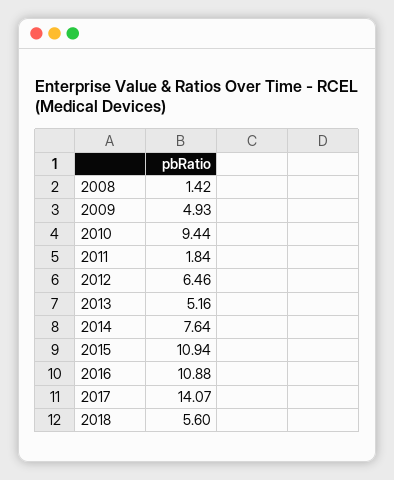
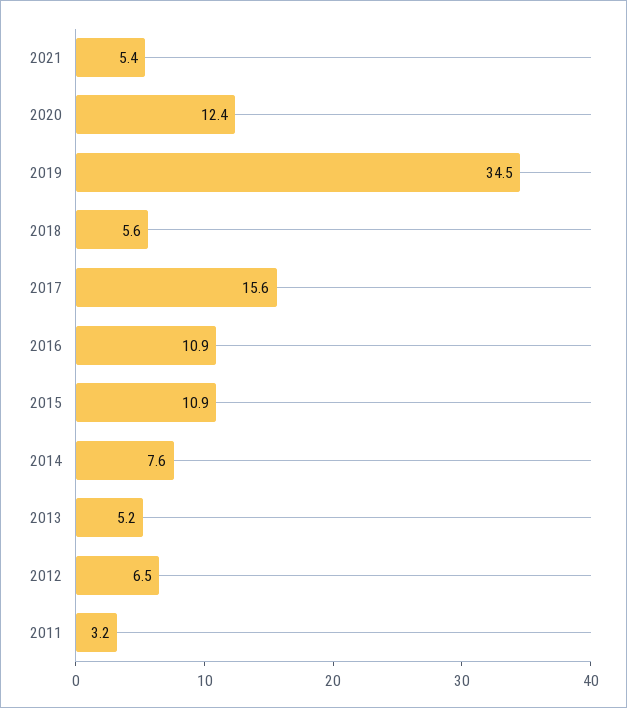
2008: 1.42 -> none
2009: 4.93 -> none
2010: 9.44 -> none
2011: 1.84 -> 3.2
2017: 14.07 -> 15.6
2021: none -> 5.4
2020: none -> 12.4
2019: none -> 34.5

